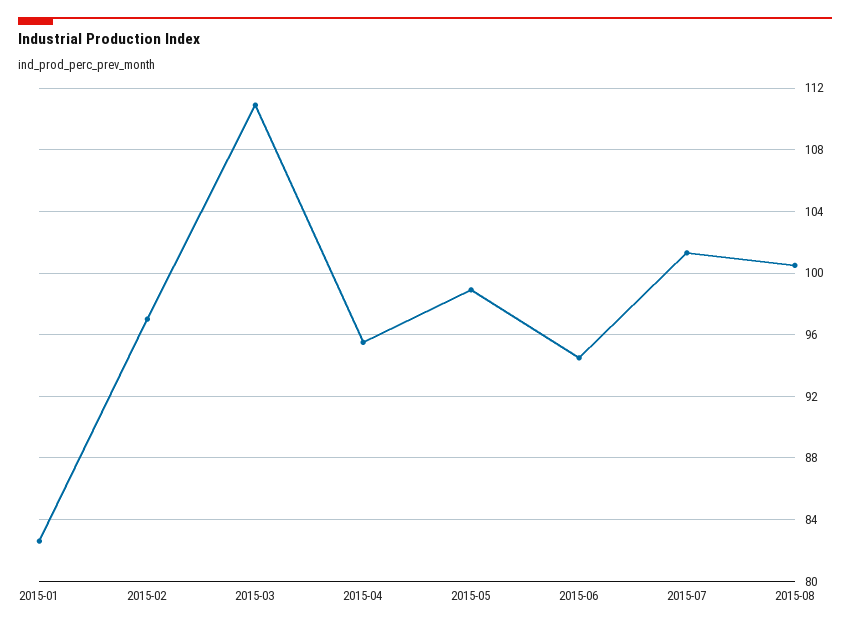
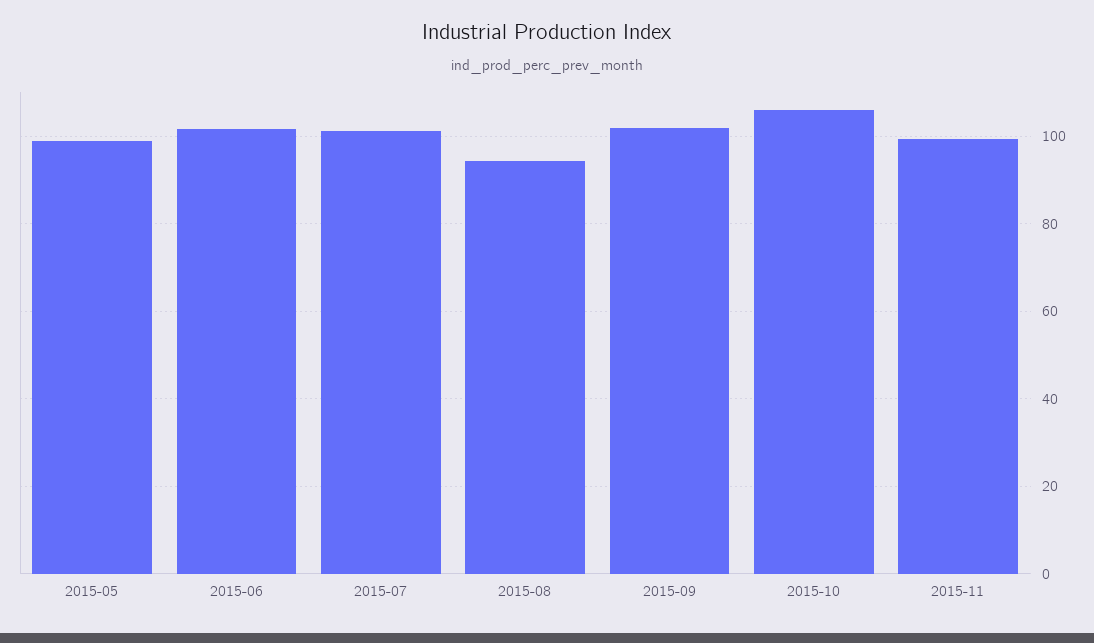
2015-01: 82.5 -> none
2015-02: 97 -> none
2015-03: 111 -> none
2015-04: 95.5 -> none
2015-06: 94.5 -> 102
2015-08: 100.5 -> 94
2015-09: none -> 102
2015-10: none -> 106
2015-11: none -> 100

